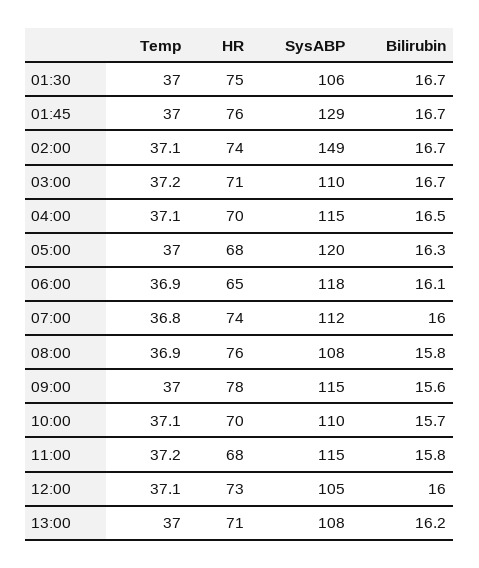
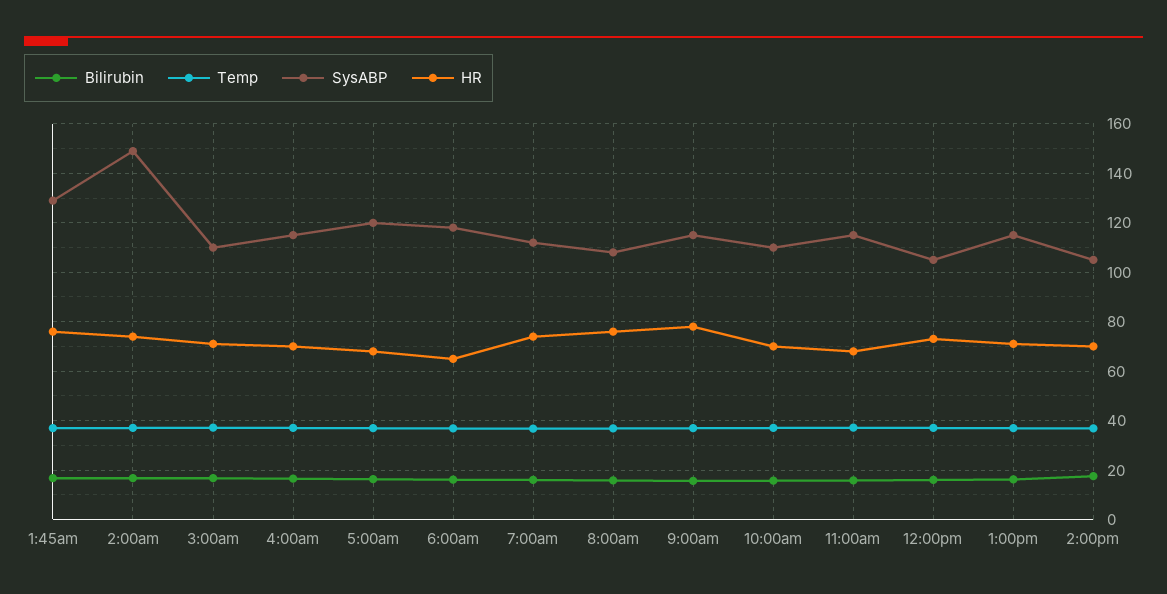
Temp, 01:30: 37 -> none
HR, 01:30: 75 -> none
SysABP, 01:30: 106 -> none
Bilirubin, 01:30: 16.7 -> none
SysABP, 13:00: 108 -> 115
Bilirubin, 2:00pm: none -> 17.5
Temp, 2:00pm: none -> 37.5
SysABP, 2:00pm: none -> 105
HR, 2:00pm: none -> 70

